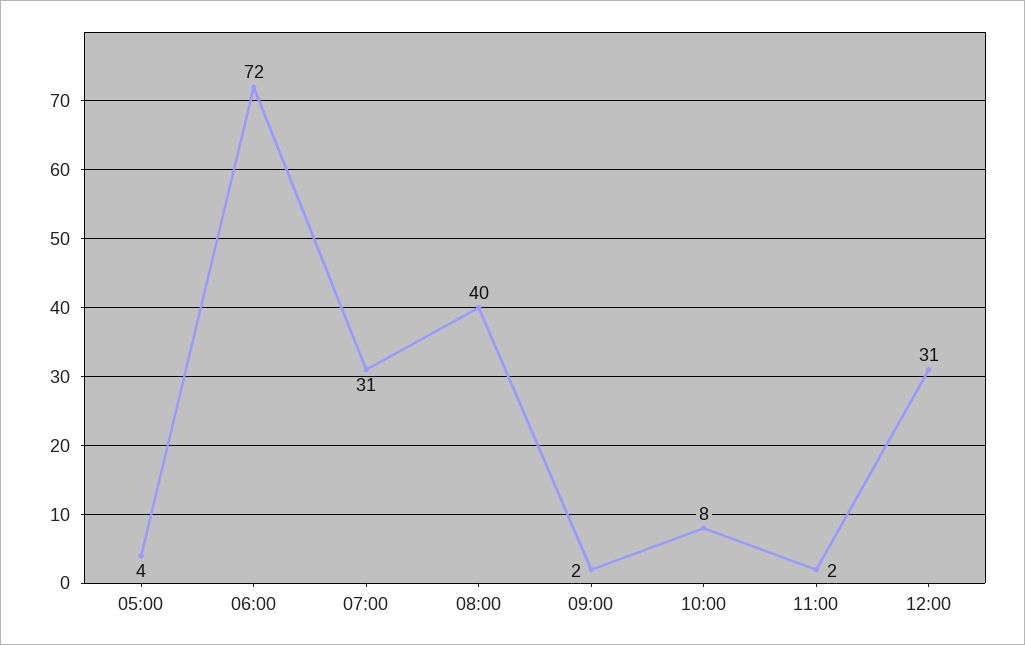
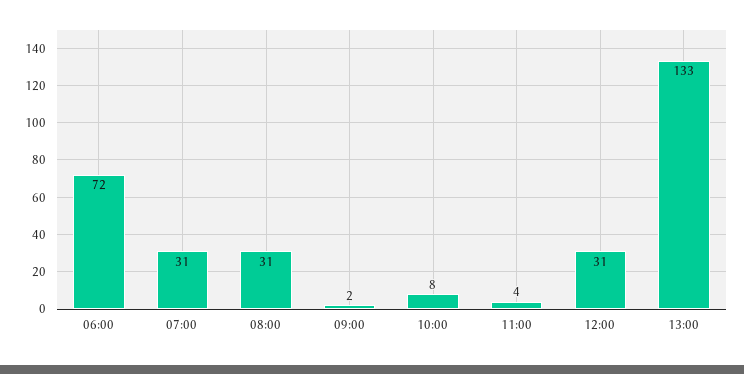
05:00: 4 -> none
08:00: 40 -> 31
11:00: 2 -> 4
13:00: none -> 133

